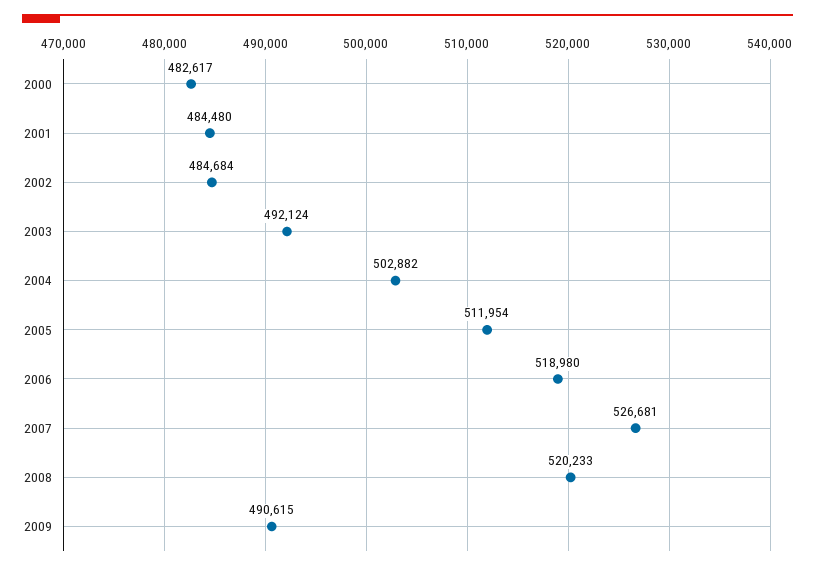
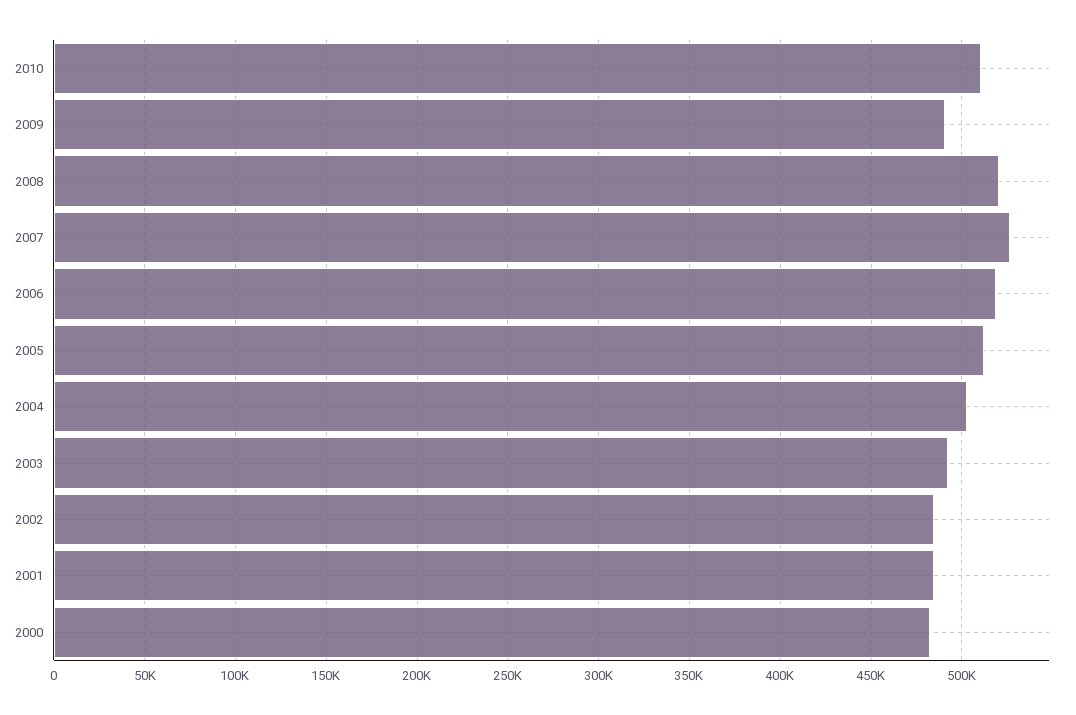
2010: none -> 510000

